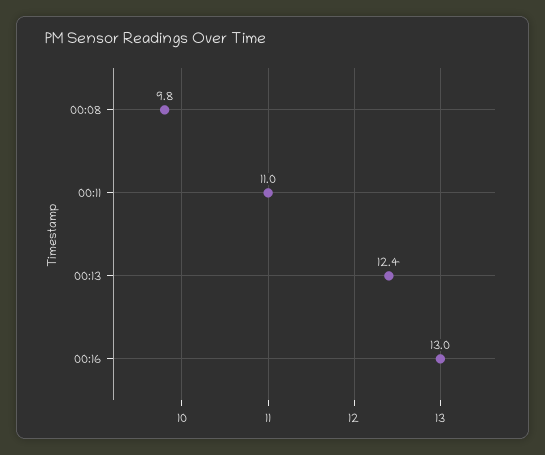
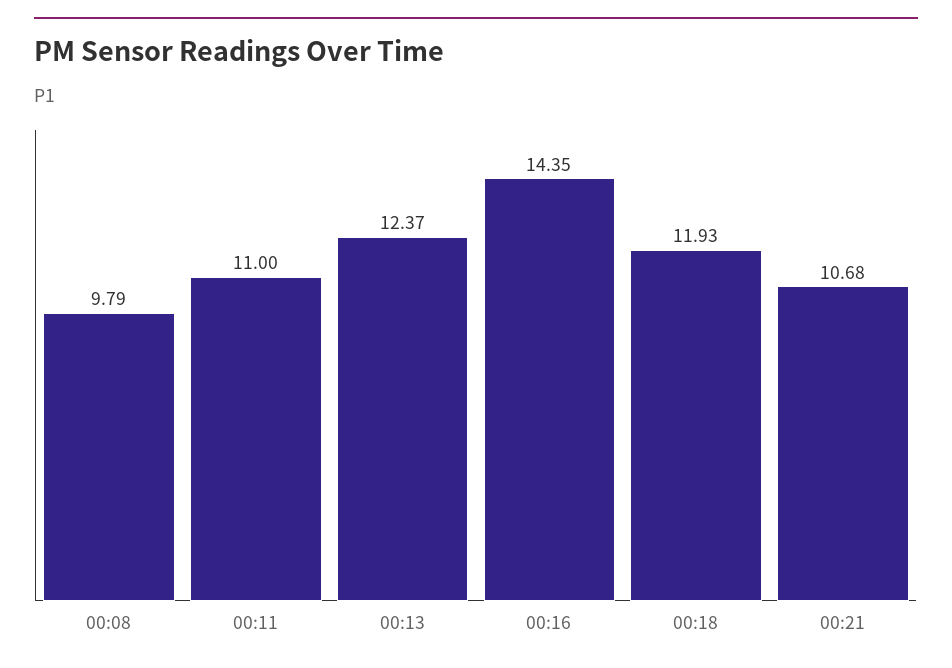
00:16: 13 -> 14.35
00:18: none -> 11.93
00:21: none -> 10.68

